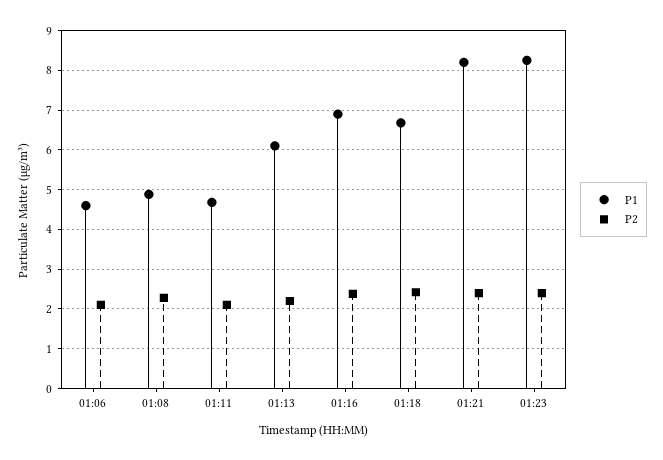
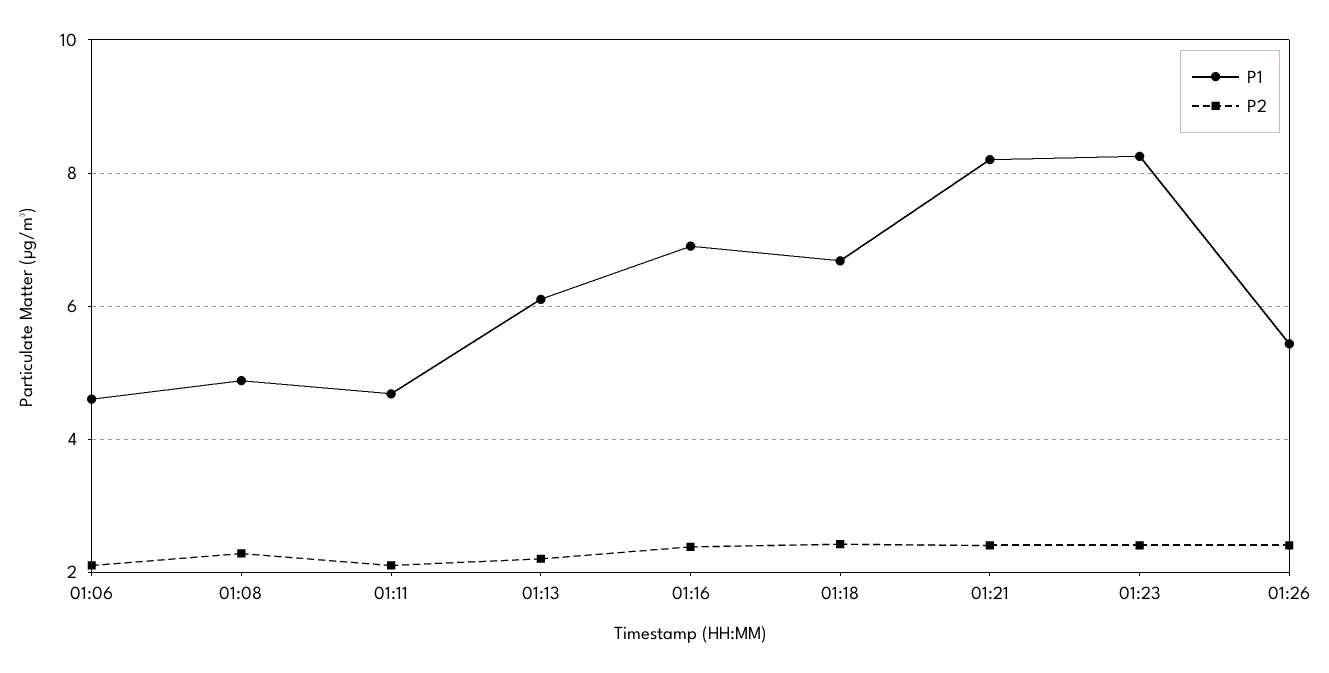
P1, 01:26: none -> 5.4
P2, 01:26: none -> 2.4

